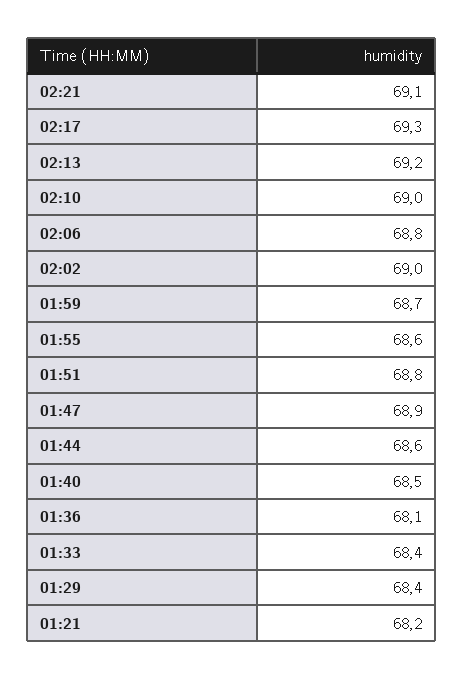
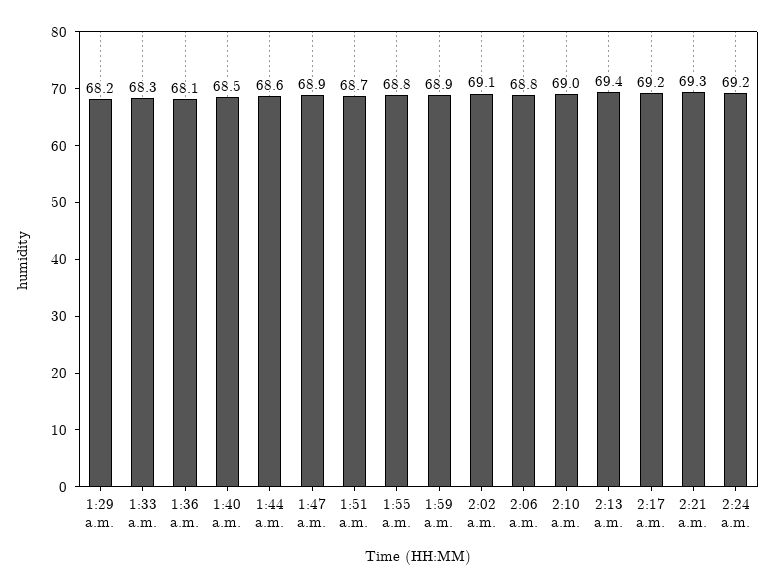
02:21: 69.1 -> 69.3
02:17: 69.3 -> 69.2
02:13: 69.2 -> 69.4
02:02: 69 -> 69.1
01:59: 68.7 -> 68.9
01:55: 68.6 -> 68.8
01:51: 68.8 -> 68.7
01:33: 68.4 -> 68.3
01:29: 68.4 -> 68.2
01:21: 68.2 -> none
2:24 a.m.: none -> 69.2

